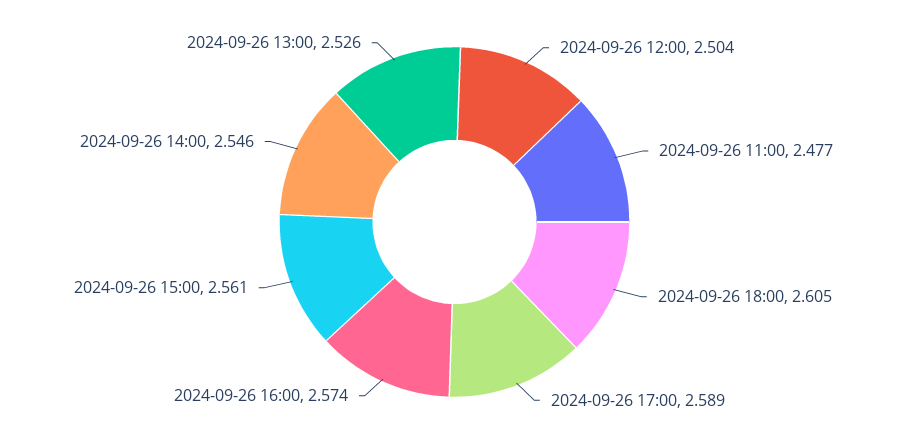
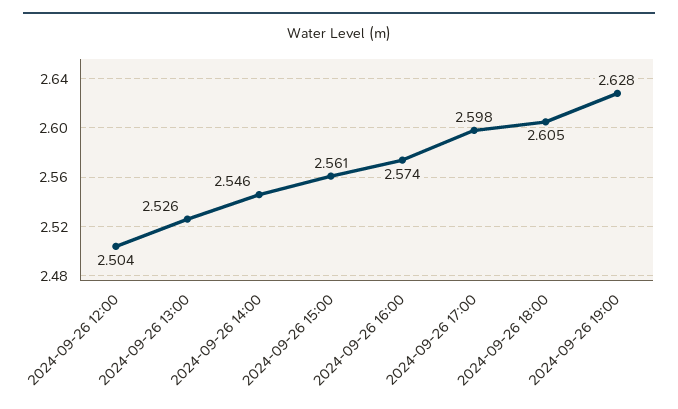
2024-09-26 11:00: 2.477 -> none
2024-09-26 17:00: 2.589 -> 2.598
2024-09-26 19:00: none -> 2.628

